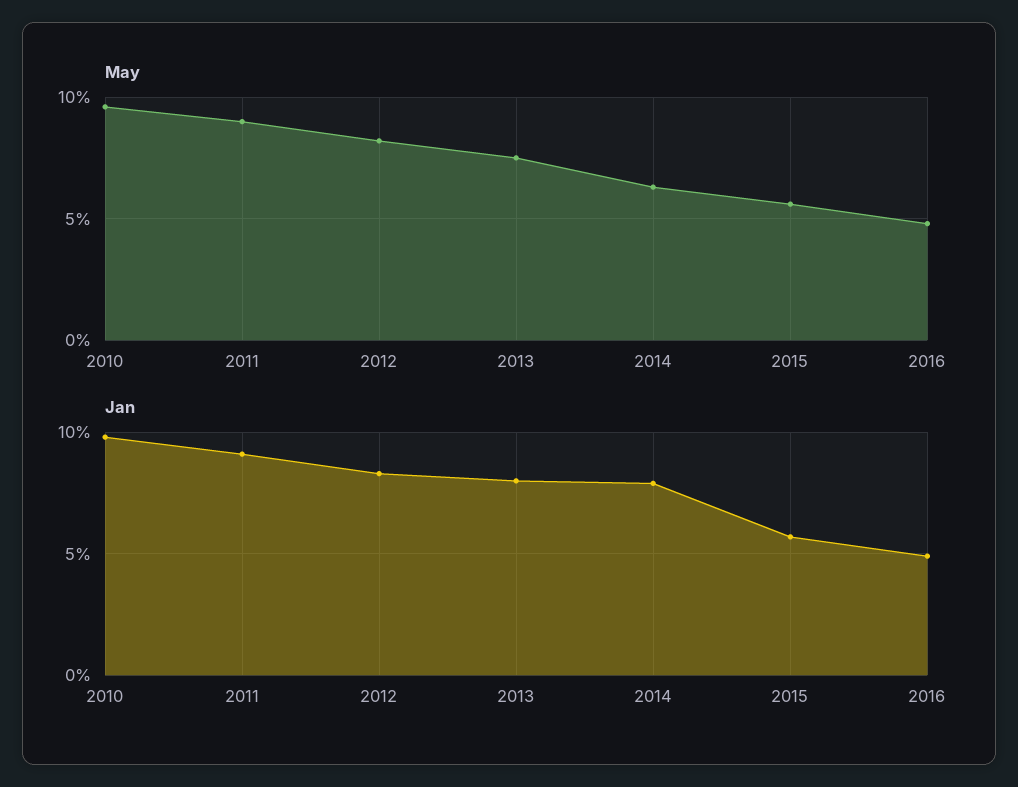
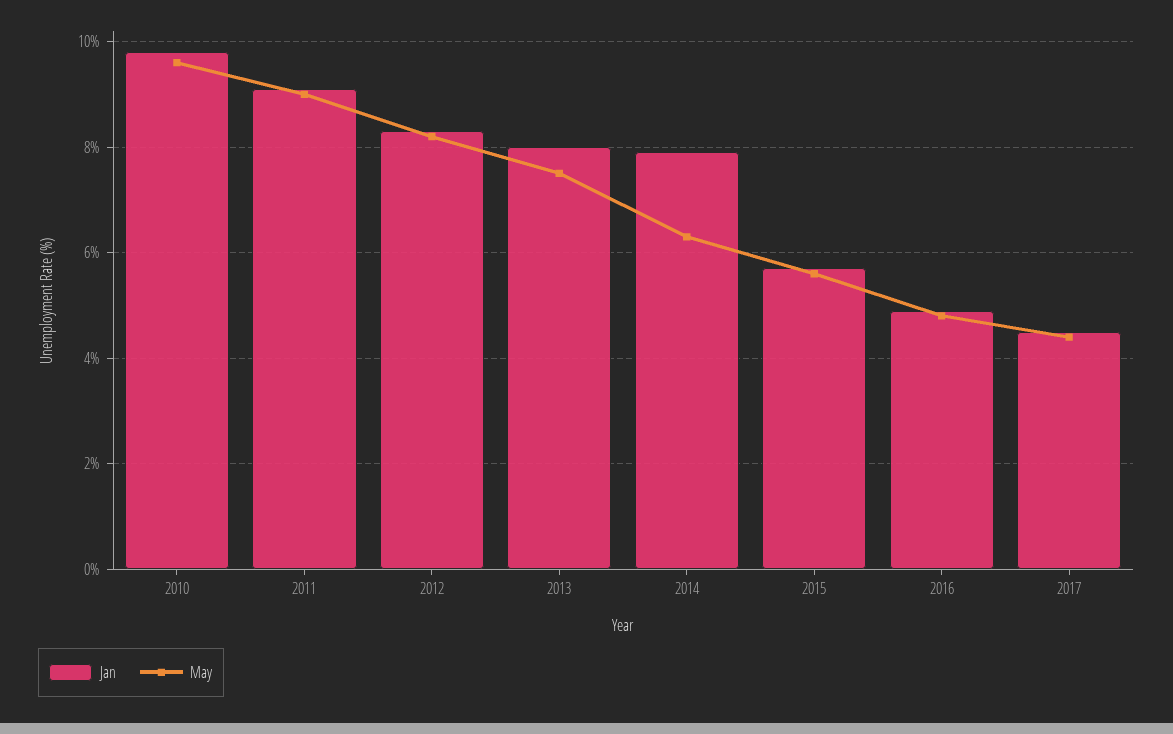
Jan, 2017: none -> 4.5
May, 2017: none -> 4.5

